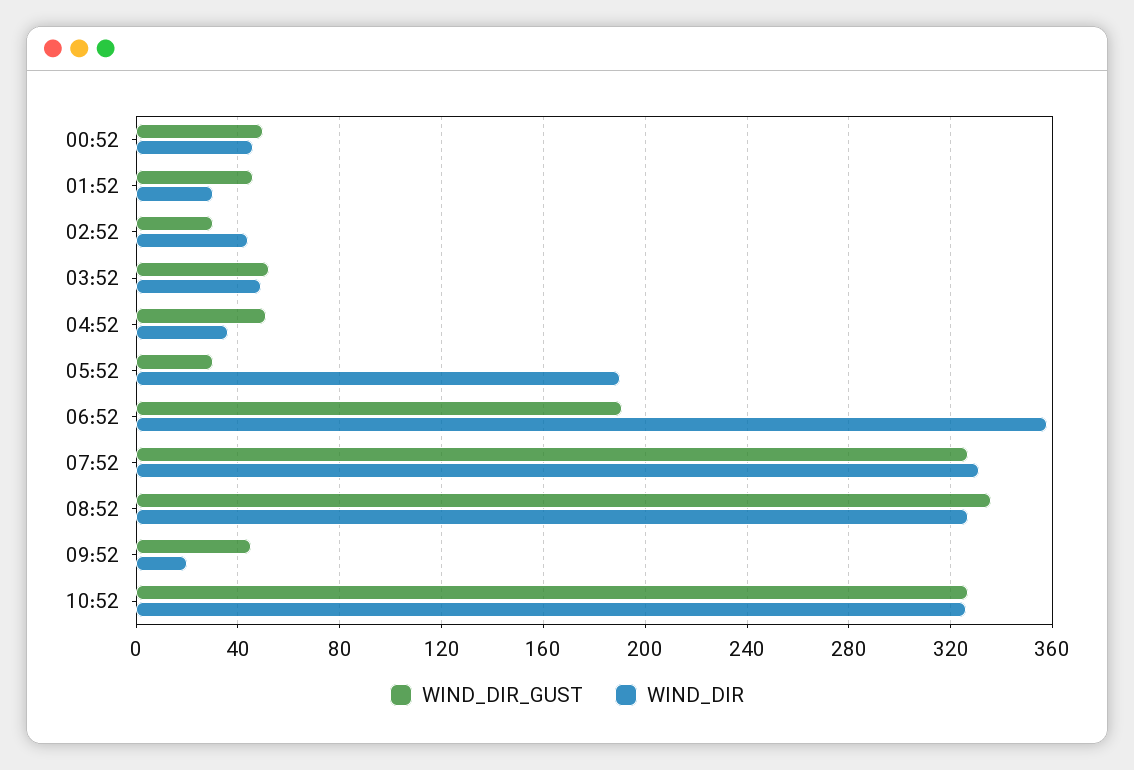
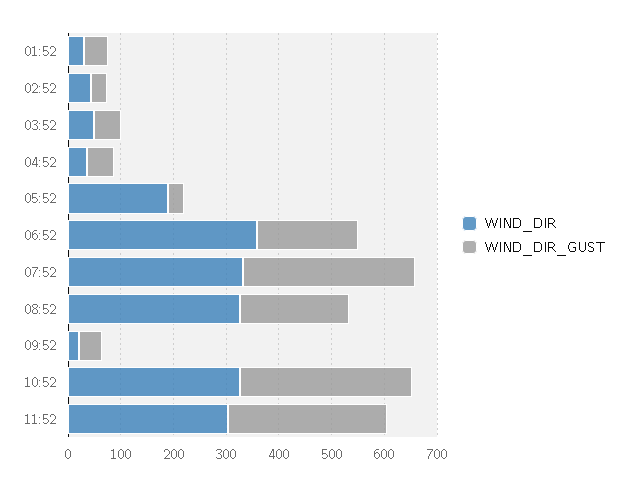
WIND_DIR_GUST, 00:52: 50 -> none
WIND_DIR, 00:52: 45 -> none
WIND_DIR_GUST, 08:52: 335 -> 200
WIND_DIR, 11:52: none -> 300
WIND_DIR_GUST, 11:52: none -> 300

